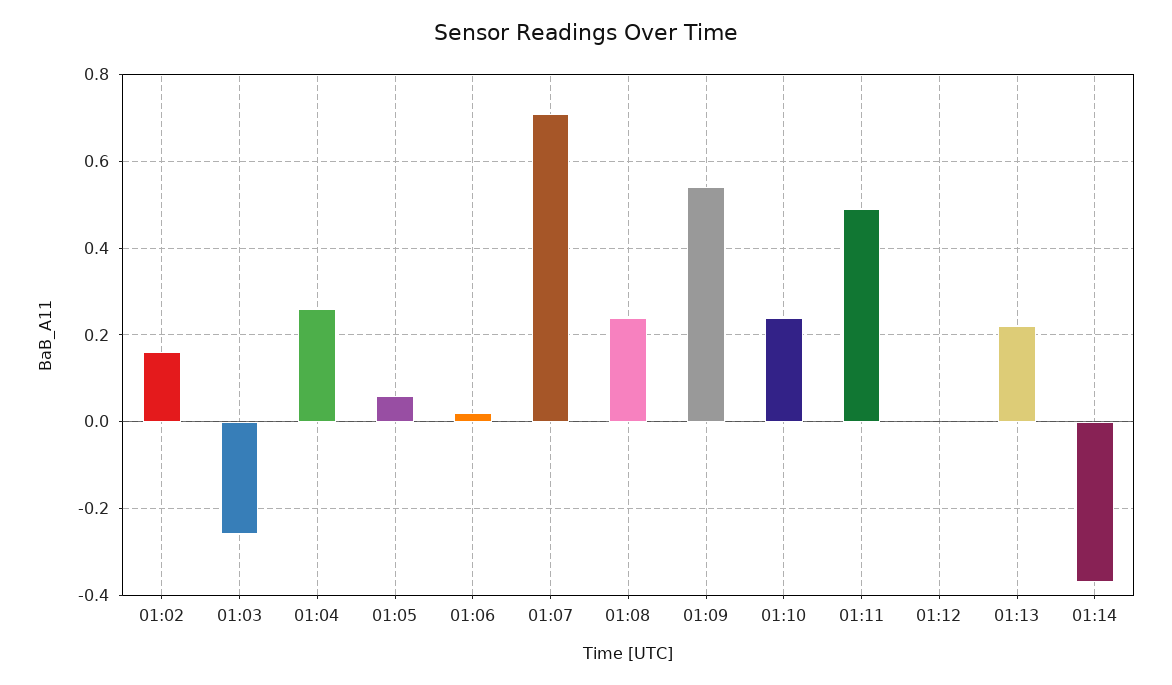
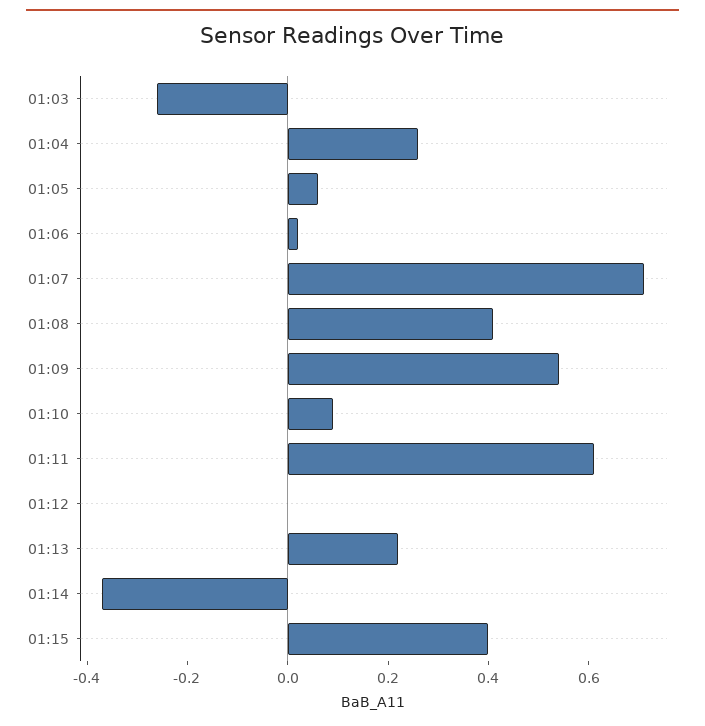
01:02: 0.15 -> none
01:08: 0.25 -> 0.4
01:10: 0.25 -> 0.1
01:11: 0.5 -> 0.6
01:15: none -> 0.4

